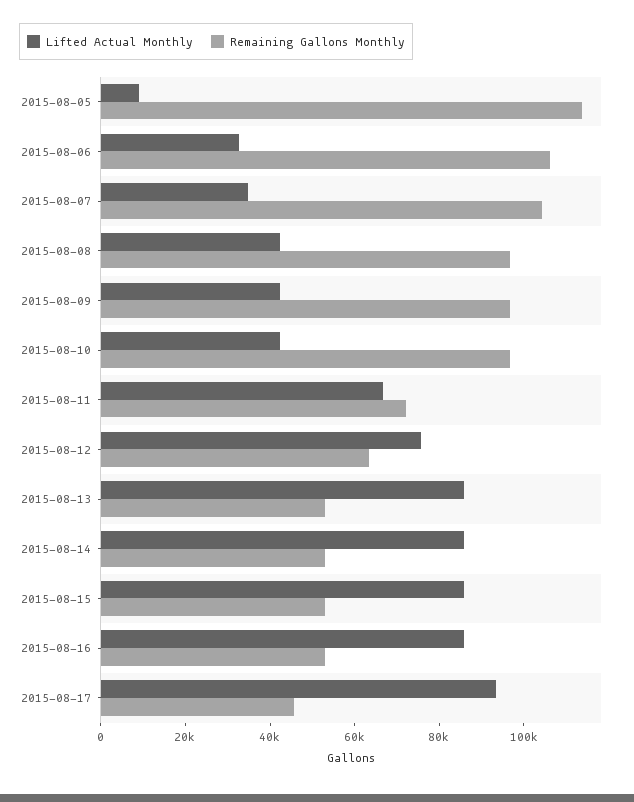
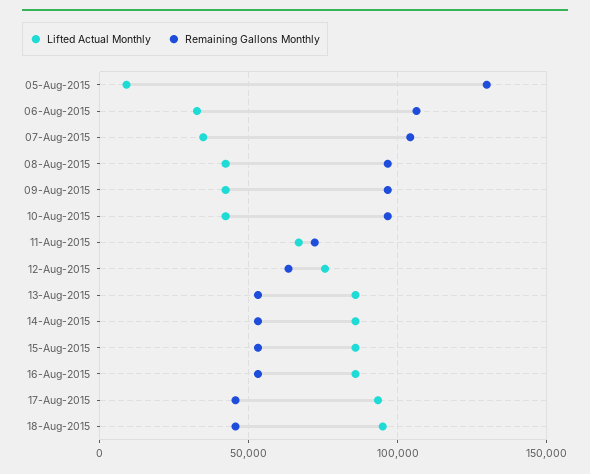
Remaining Gallons Monthly, 2015-08-05: 115000 -> 130000
Lifted Actual Monthly, 18-Aug-2015: none -> 95000
Remaining Gallons Monthly, 18-Aug-2015: none -> 45000

